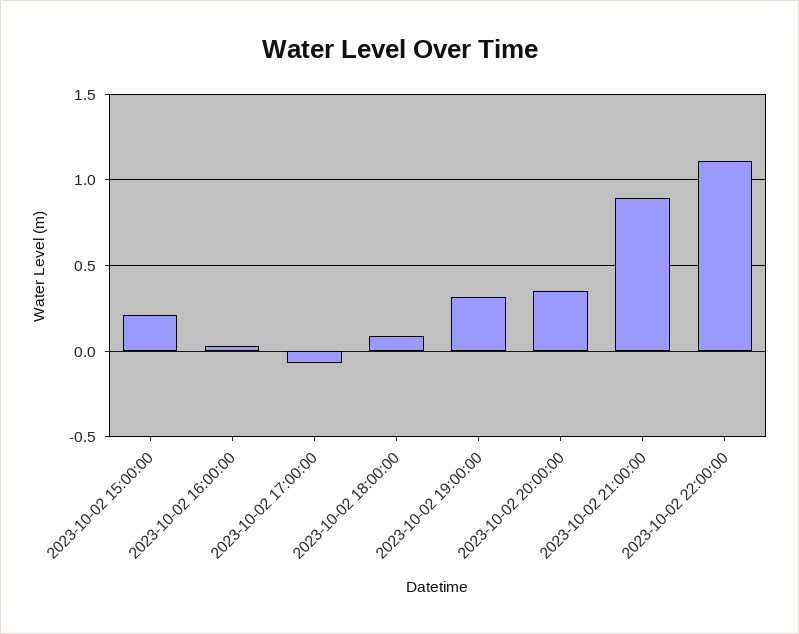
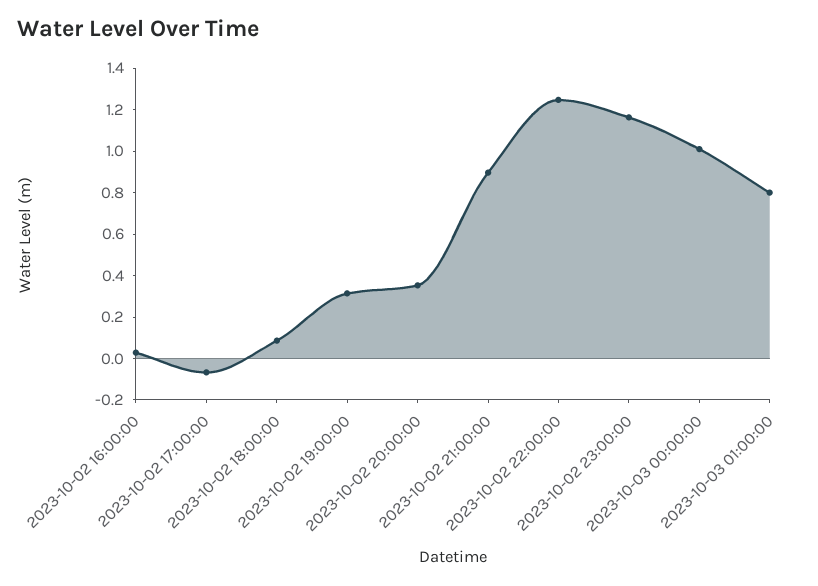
2023-10-02 15:00:00: 0.2 -> none
2023-10-02 22:00:00: 1.1 -> 1.25
2023-10-02 23:00:00: none -> 1.15
2023-10-03 00:00:00: none -> 1
2023-10-03 01:00:00: none -> 0.8

